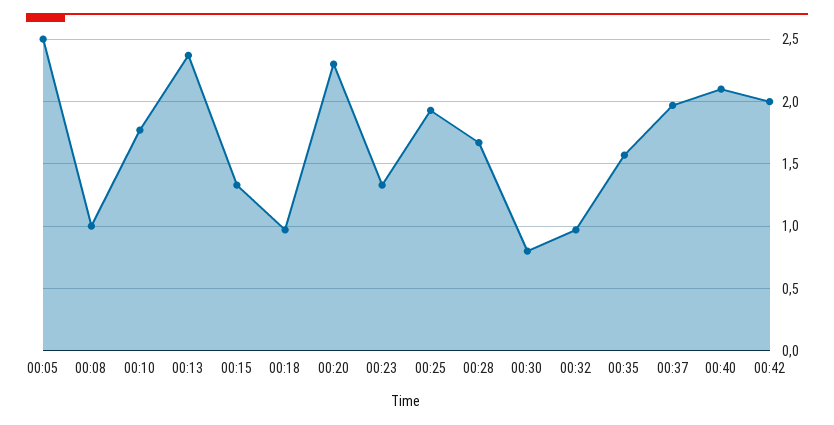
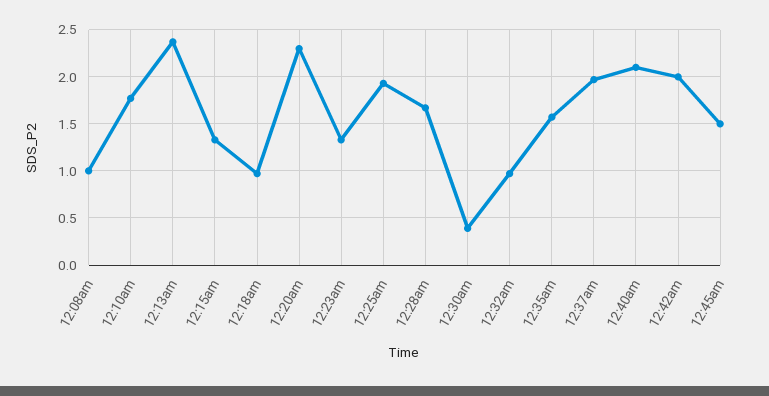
00:05: 2.5 -> none
00:30: 0.8 -> 0.4
12:45am: none -> 1.5

